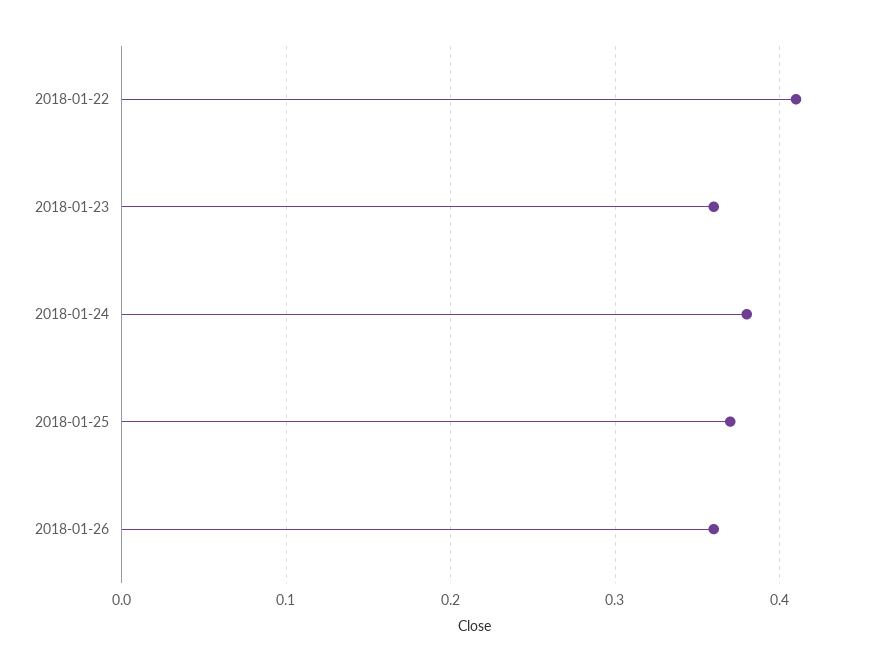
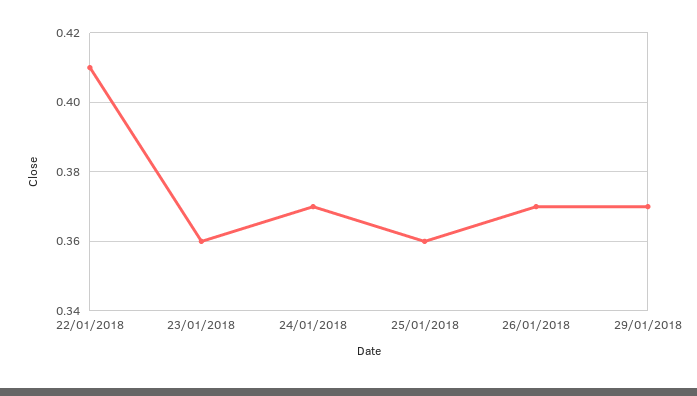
2018-01-24: 0.38 -> 0.37
2018-01-25: 0.37 -> 0.36
2018-01-26: 0.36 -> 0.37
29/01/2018: none -> 0.37

